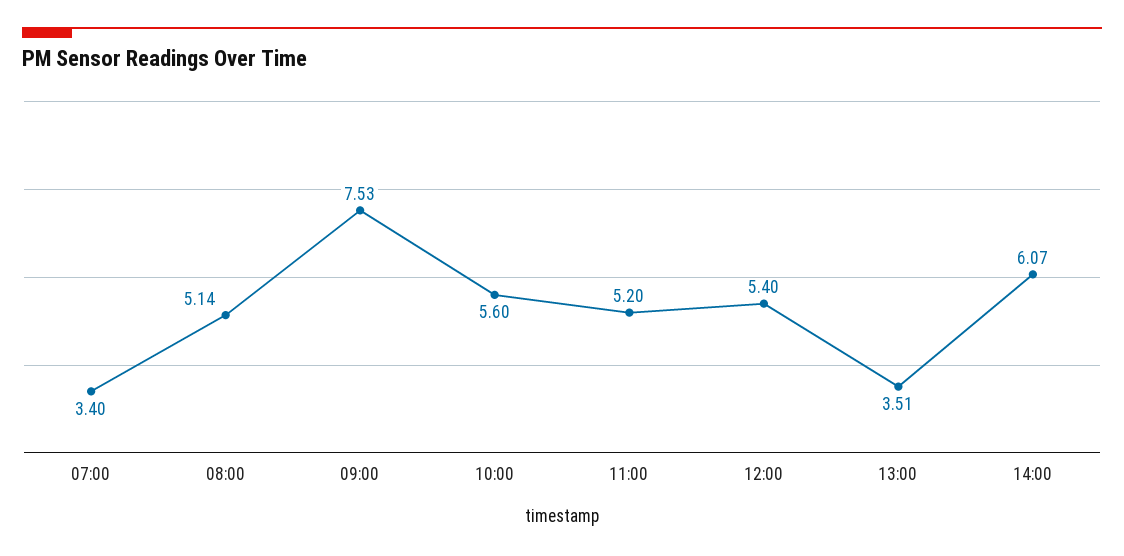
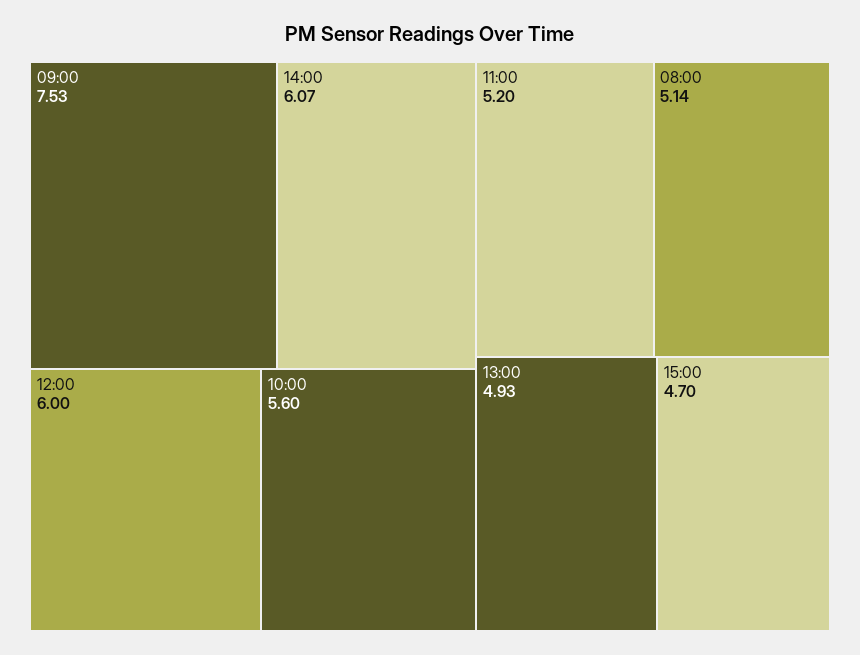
07:00: 3.4 -> none
12:00: 5.4 -> 6
13:00: 3.51 -> 4.93
15:00: none -> 4.7

